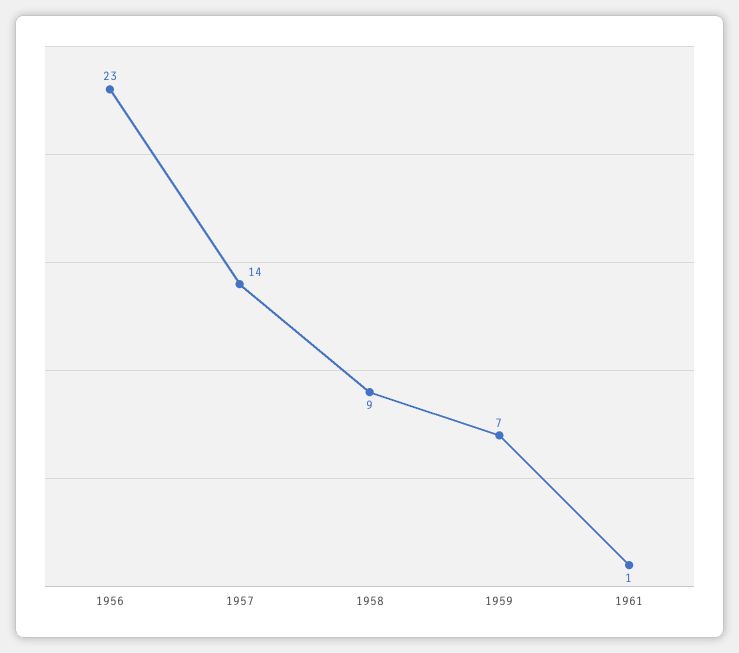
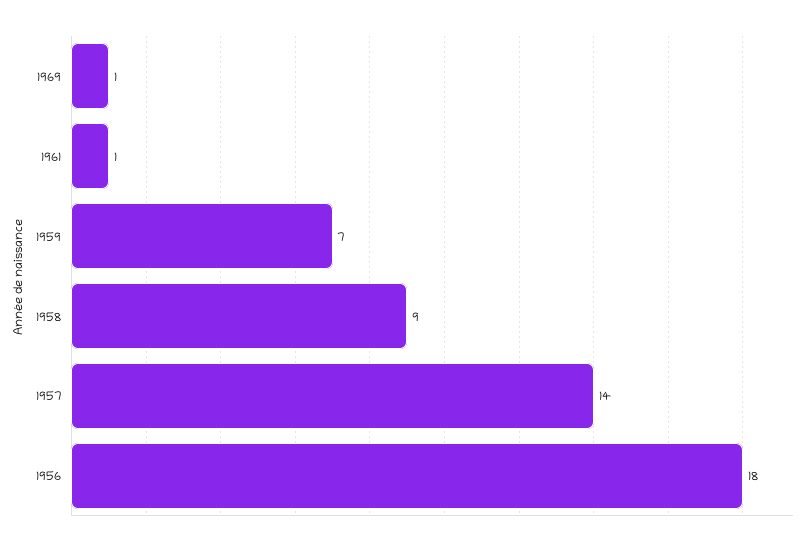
1956: 23 -> 18
1969: none -> 1

